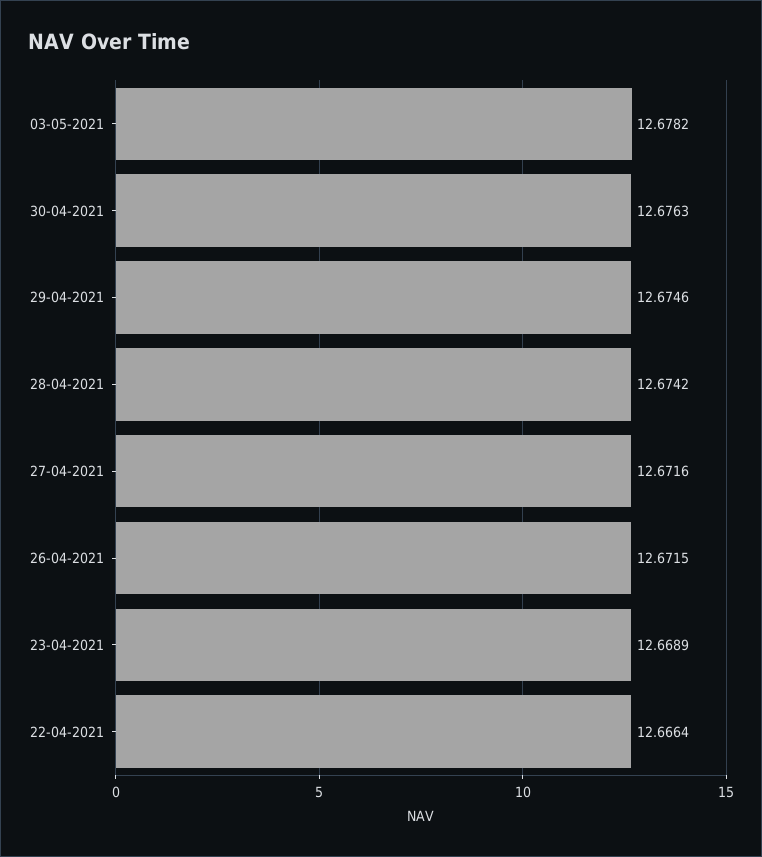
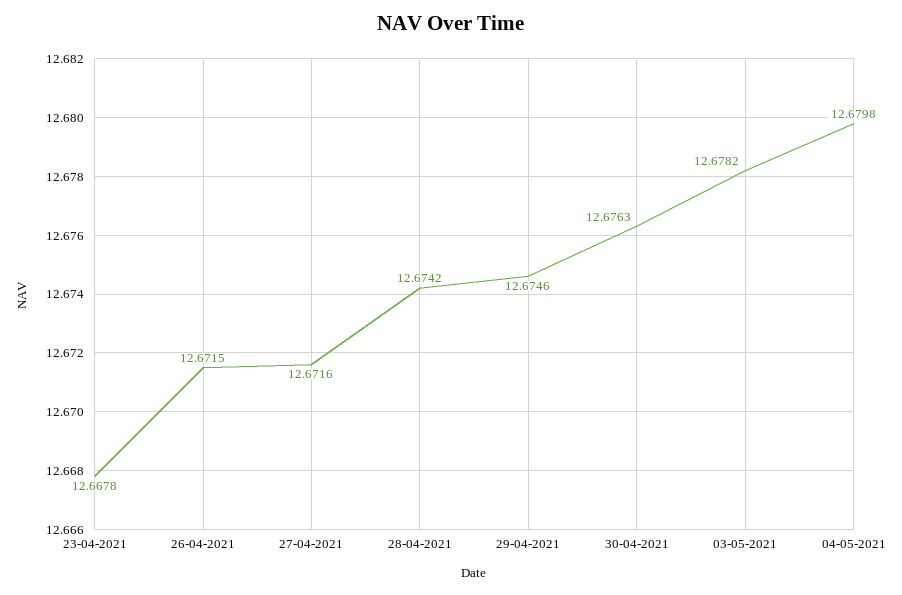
23-04-2021: 12.6689 -> 12.6678
22-04-2021: 12.6664 -> none
04-05-2021: none -> 12.6798

